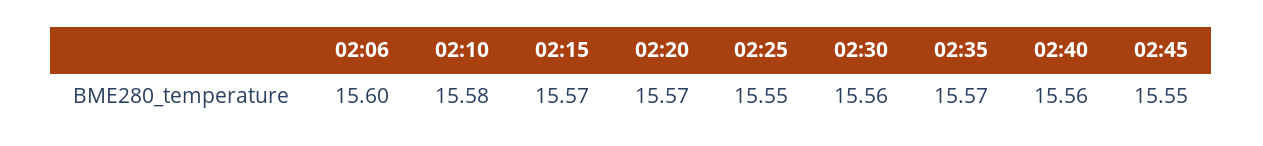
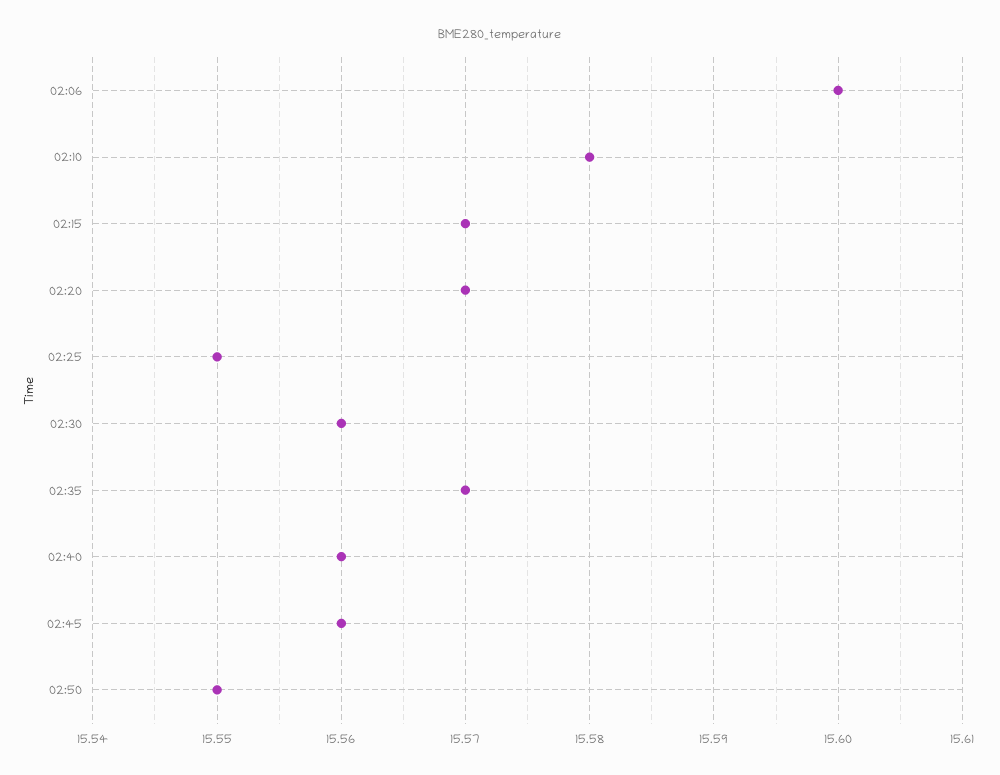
02:45: 15.55 -> 15.56
02:50: none -> 15.55

